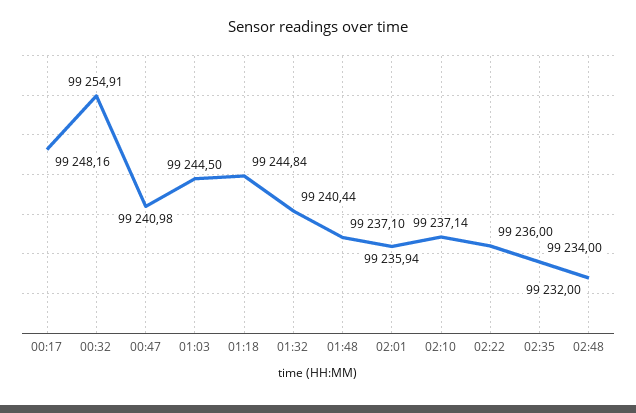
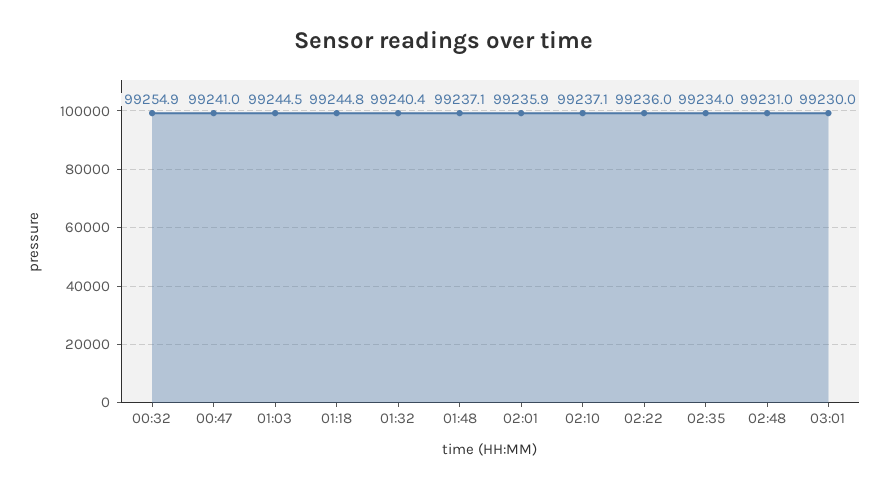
00:17: 99248.16 -> none
02:48: 99232 -> 99231
03:01: none -> 99230

